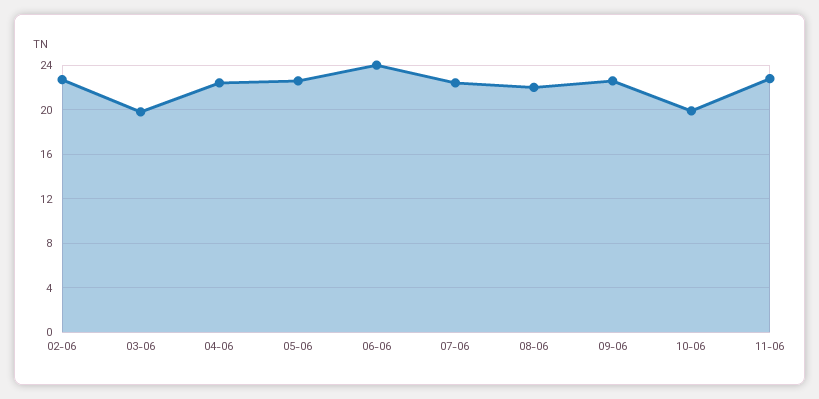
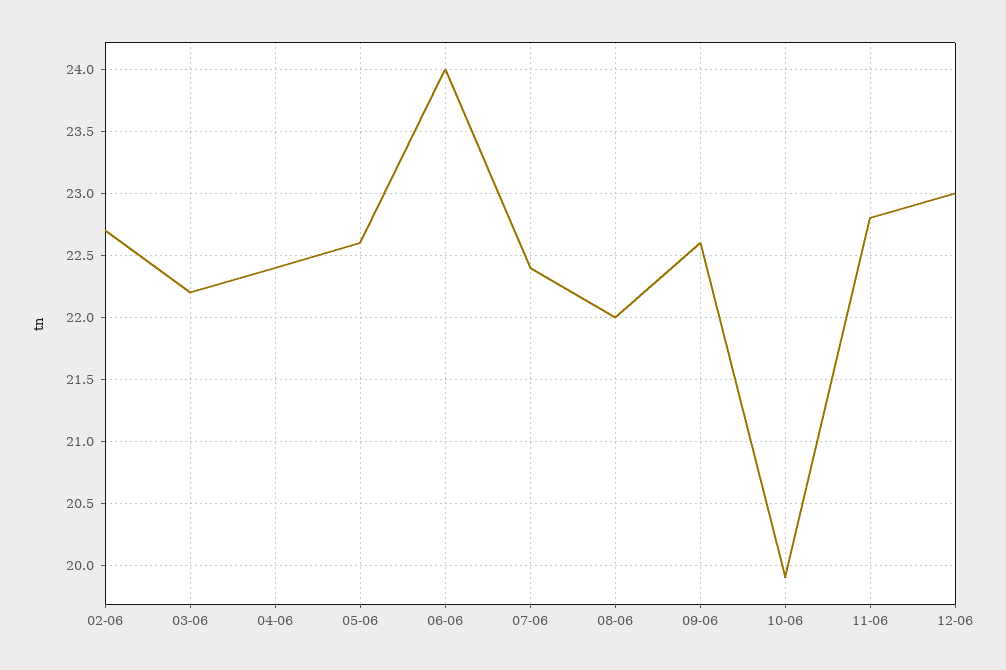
03-06: 20 -> 22.2
12-06: none -> 23

